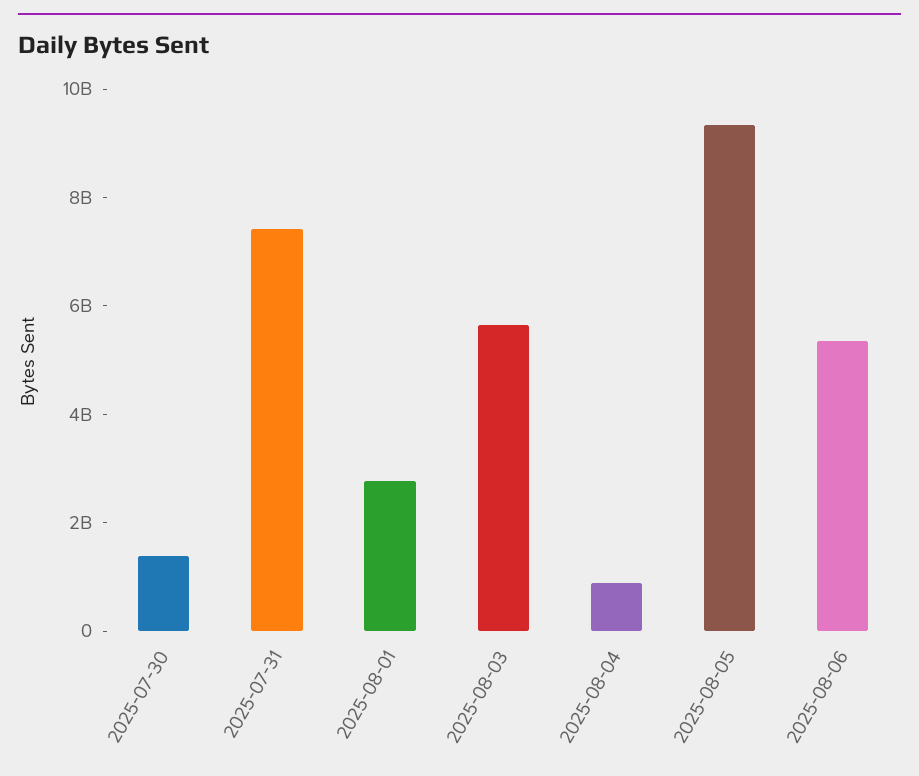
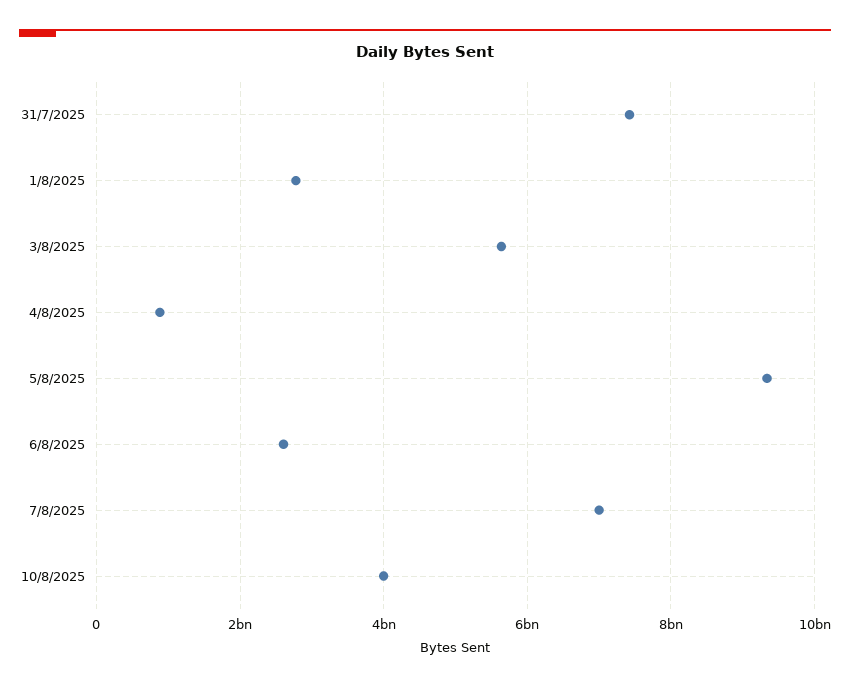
2025-07-30: 1500000000 -> none
2025-08-06: 5500000000 -> 2600000000
7/8/2025: none -> 7000000000
10/8/2025: none -> 4000000000

